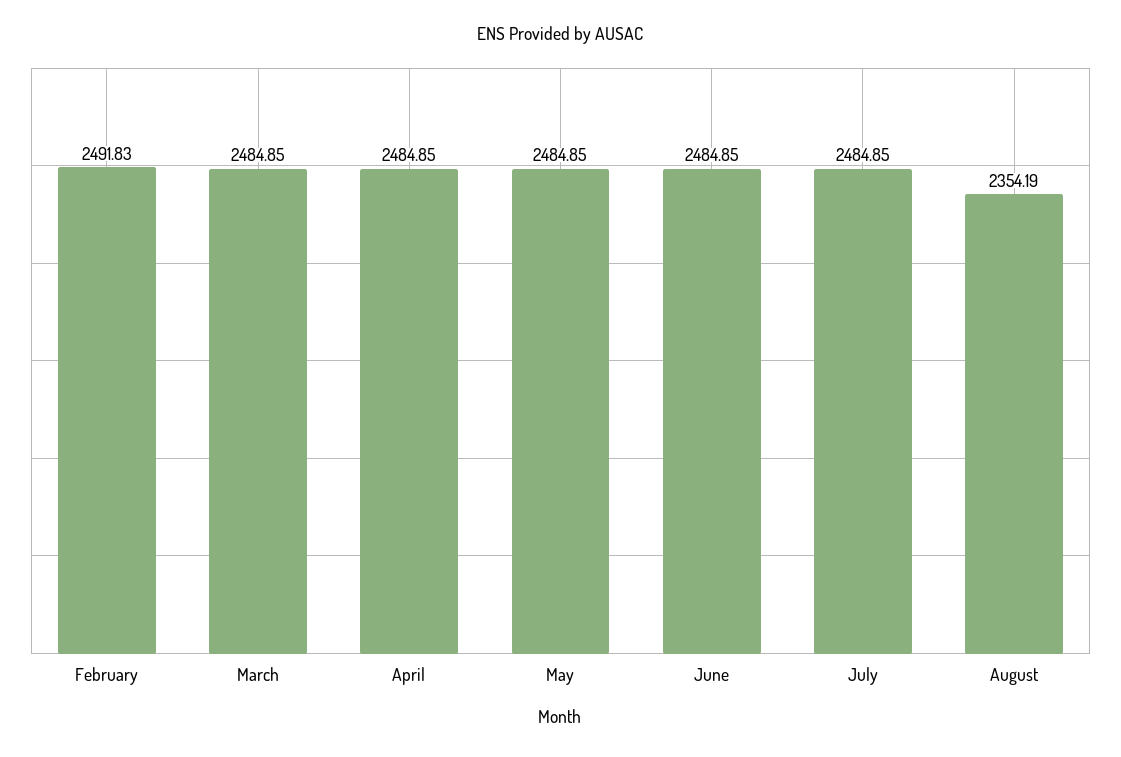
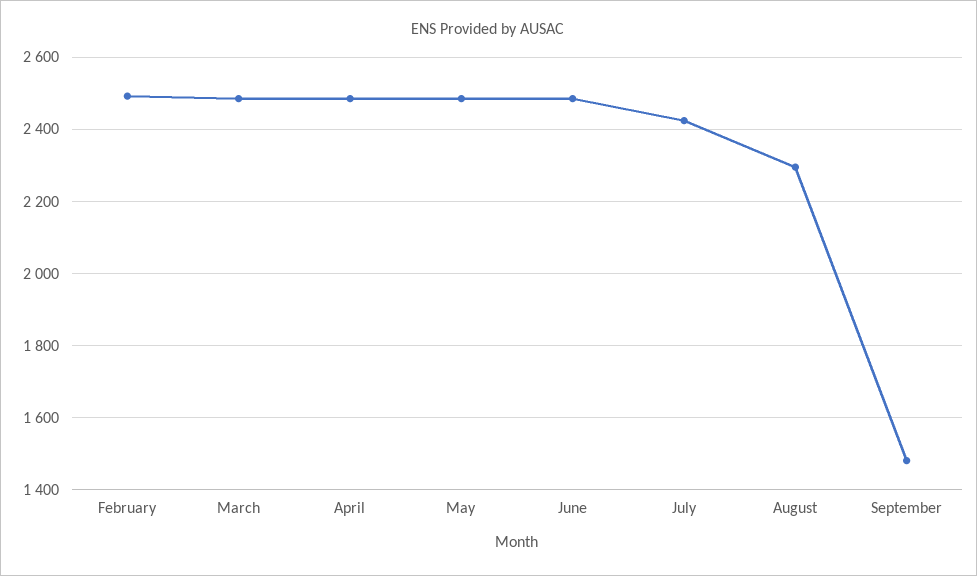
July: 2484.85 -> 2420
August: 2354.19 -> 2300
September: none -> 1480

